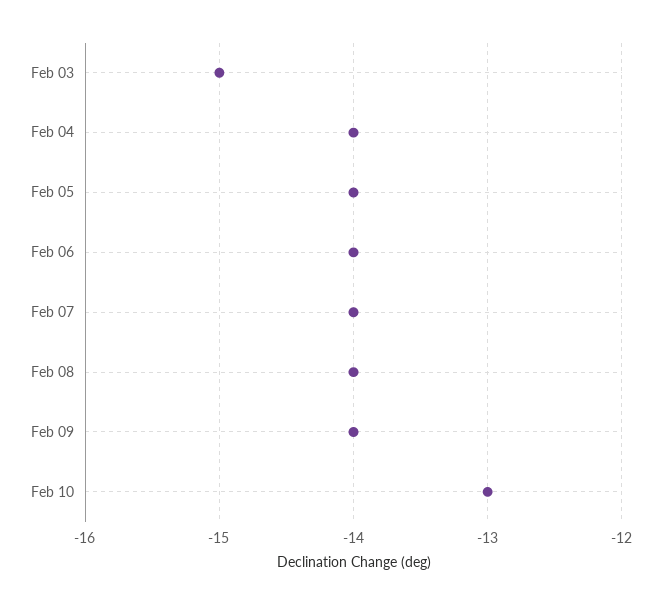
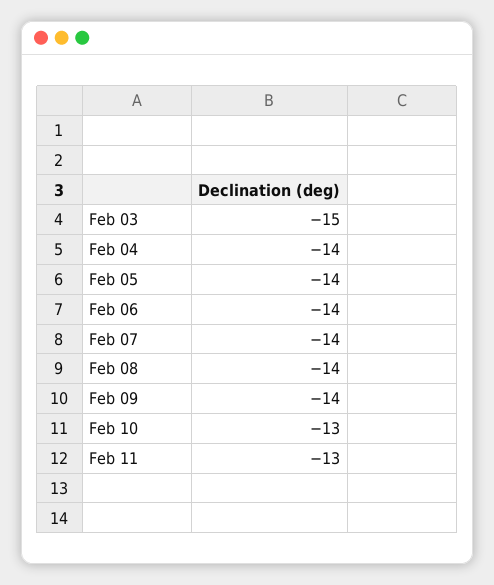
Feb 11: none -> -13

